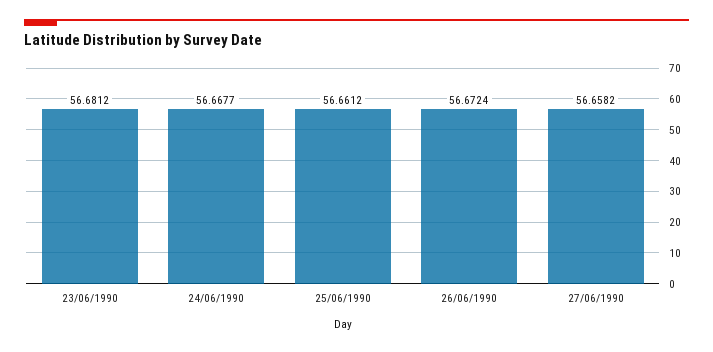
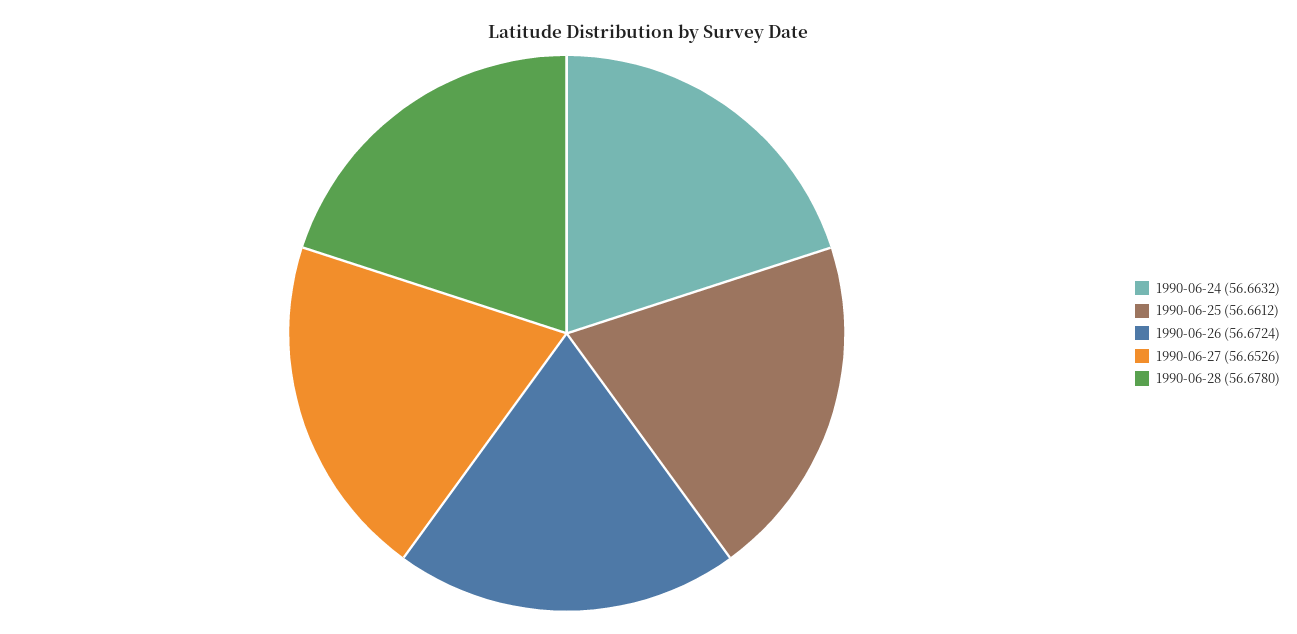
23/06/1990: 56.6812 -> none
24/06/1990: 56.6677 -> 56.6632
27/06/1990: 56.6582 -> 56.6526
1990-06-28: none -> 56.678

